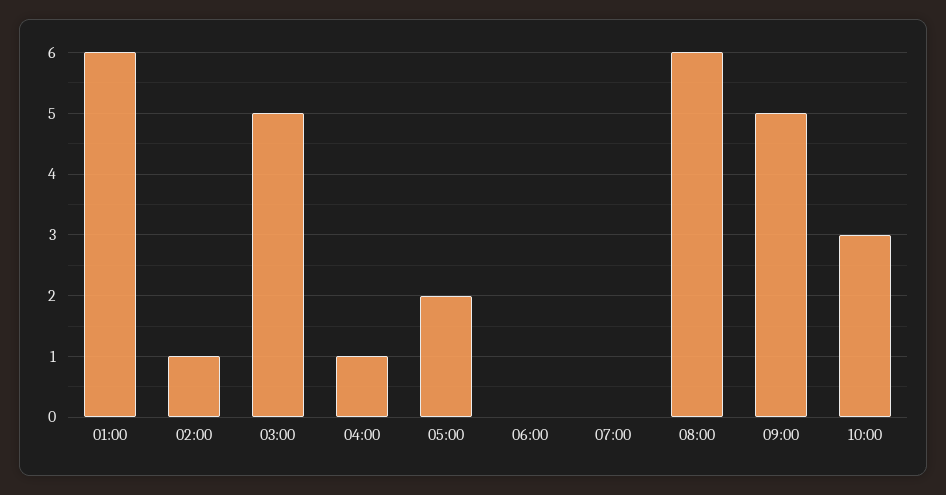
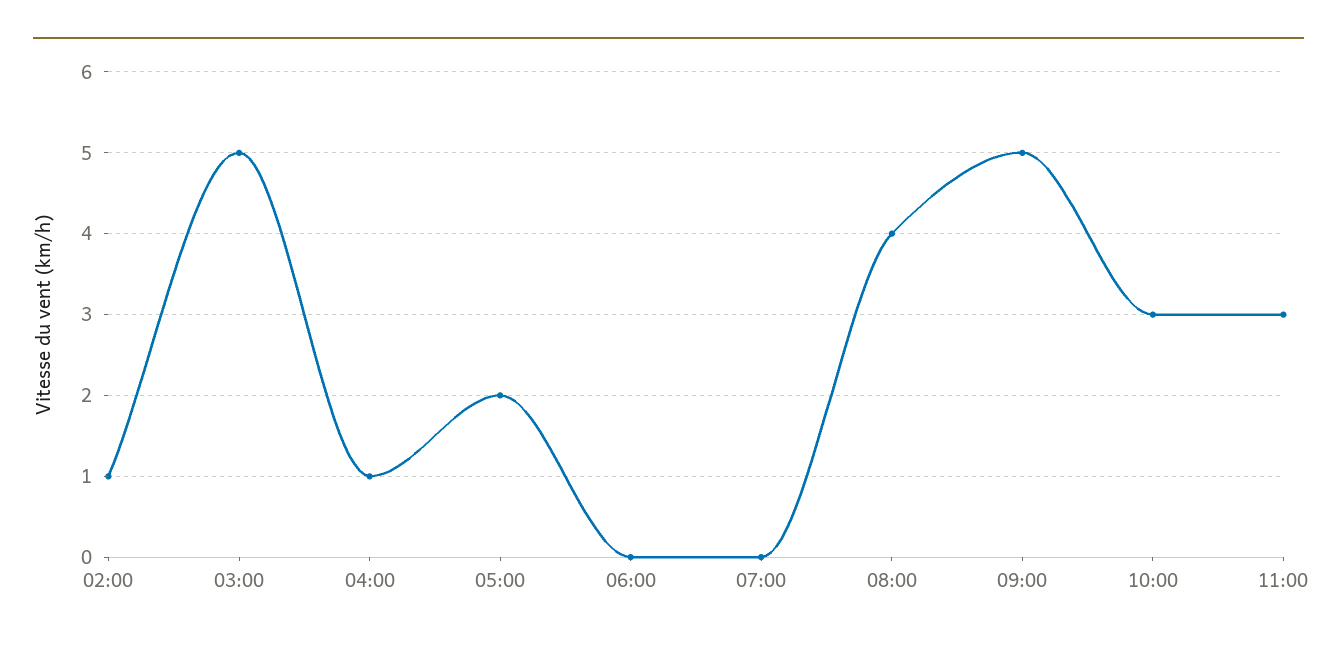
01:00: 6 -> none
08:00: 6 -> 4
11:00: none -> 3

